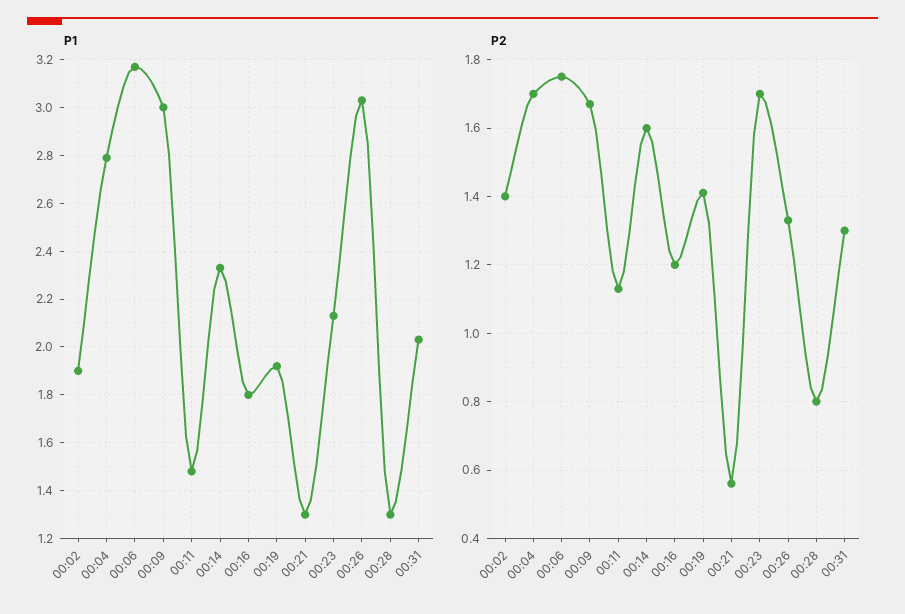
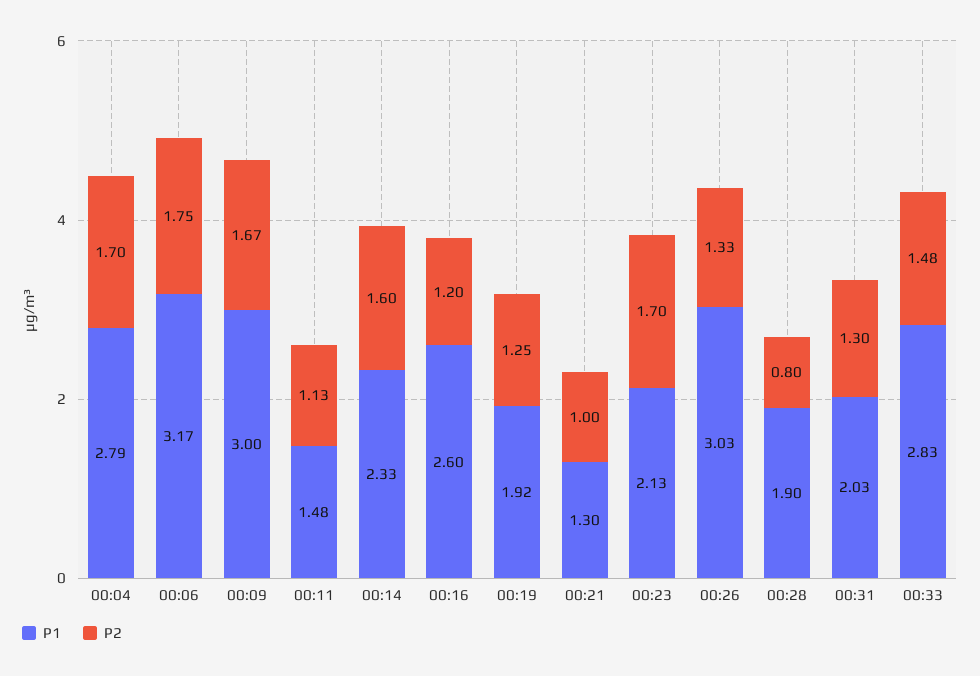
P1, 00:02: 1.9 -> none
P1, 00:16: 1.8 -> 2.6
P1, 00:28: 1.3 -> 1.9
P2, 00:02: 1.4 -> none
P2, 00:19: 1.4 -> 1.25
P2, 00:21: 0.55 -> 1
P1, 00:33: none -> 2.83
P2, 00:33: none -> 1.48

